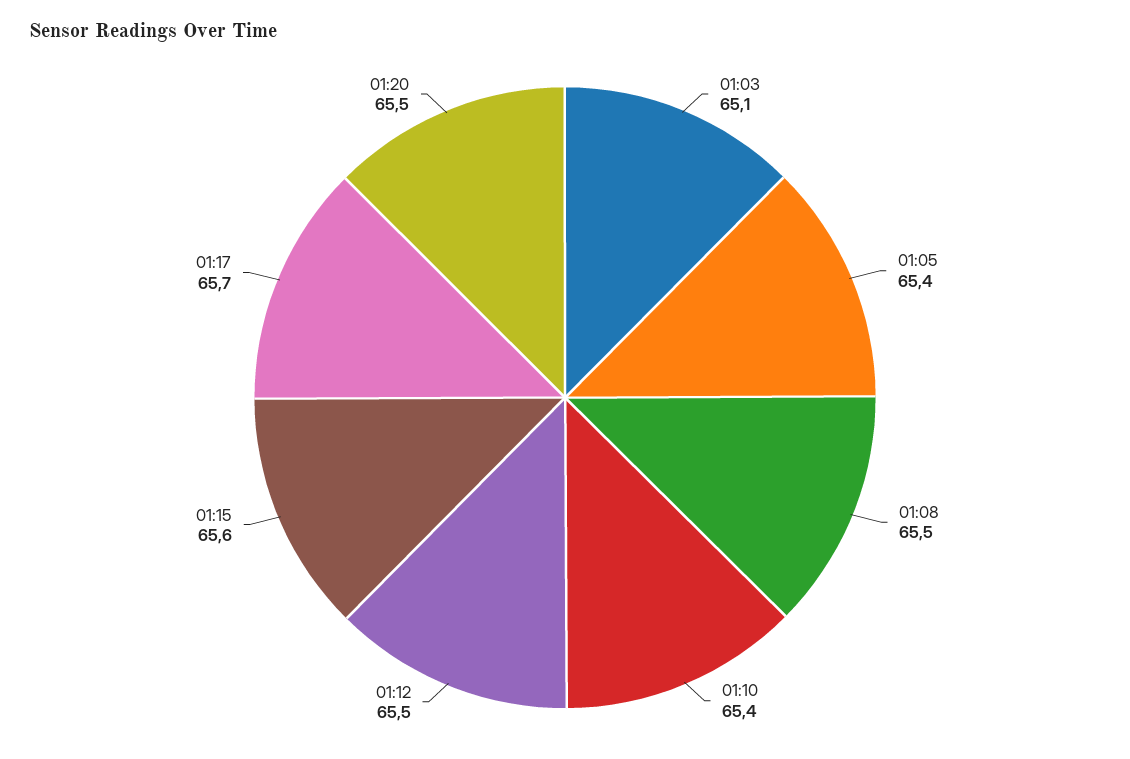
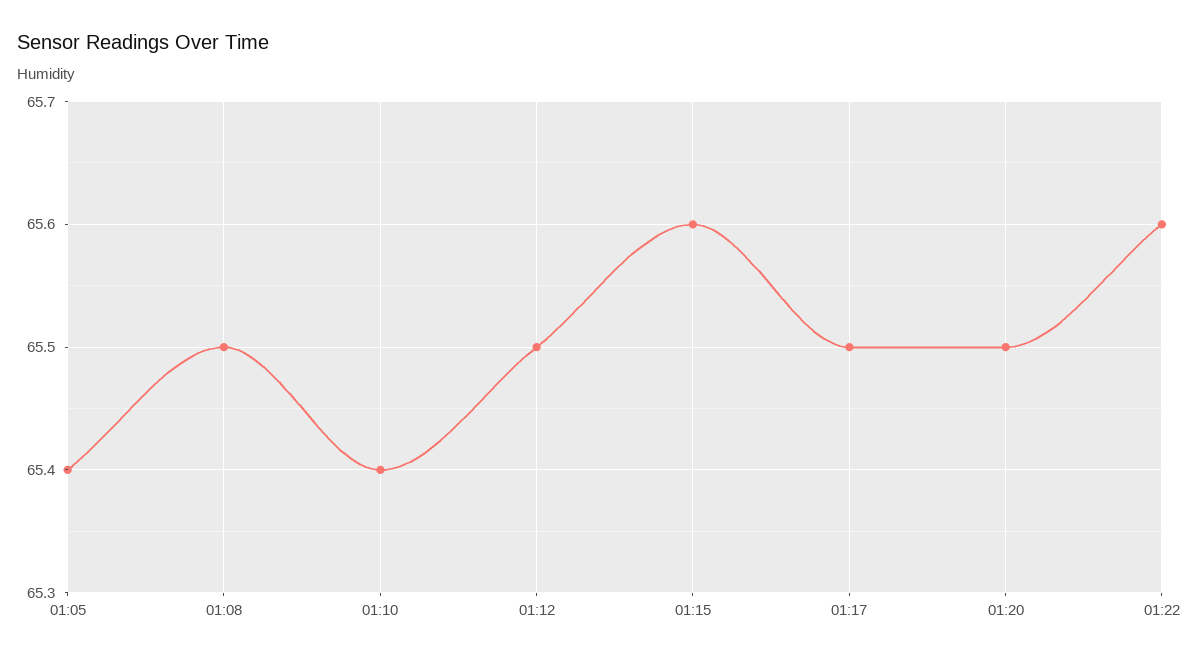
01:03: 65.1 -> none
01:17: 65.7 -> 65.5
01:22: none -> 65.6

